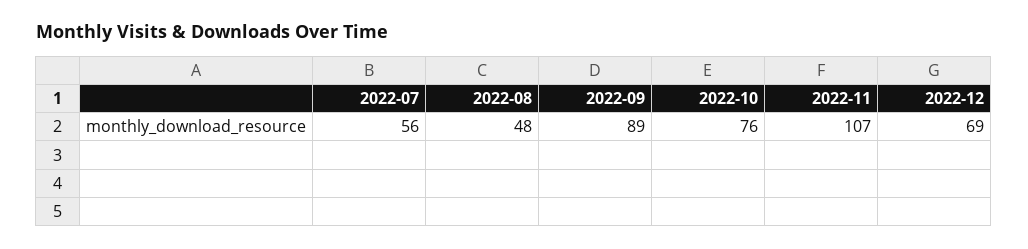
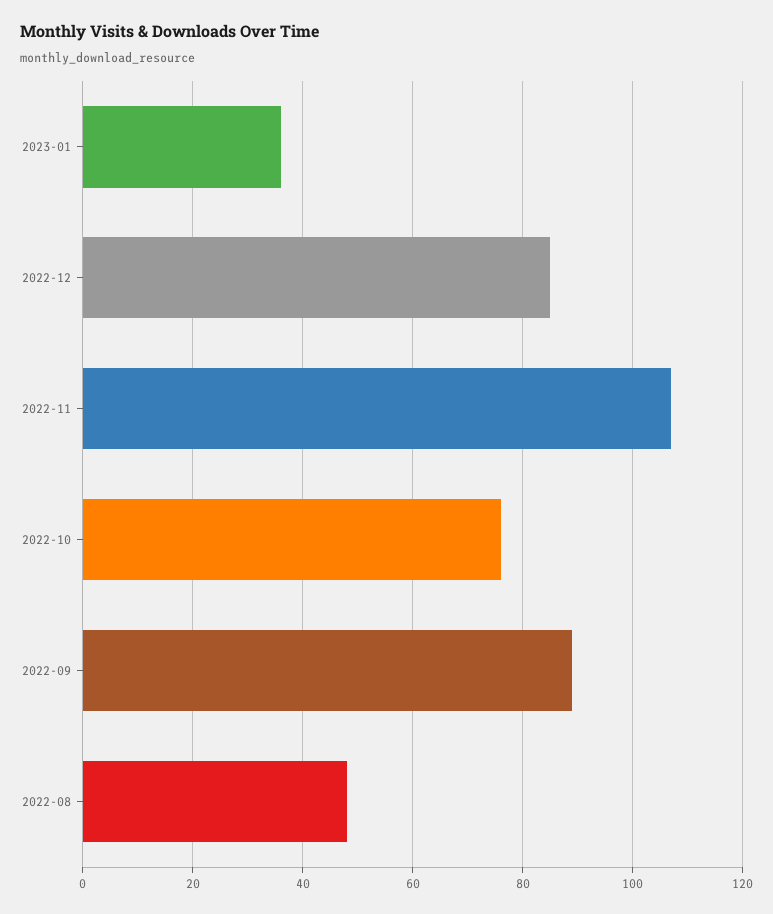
2022-07: 56 -> none
2022-12: 69 -> 85
2023-01: none -> 35

